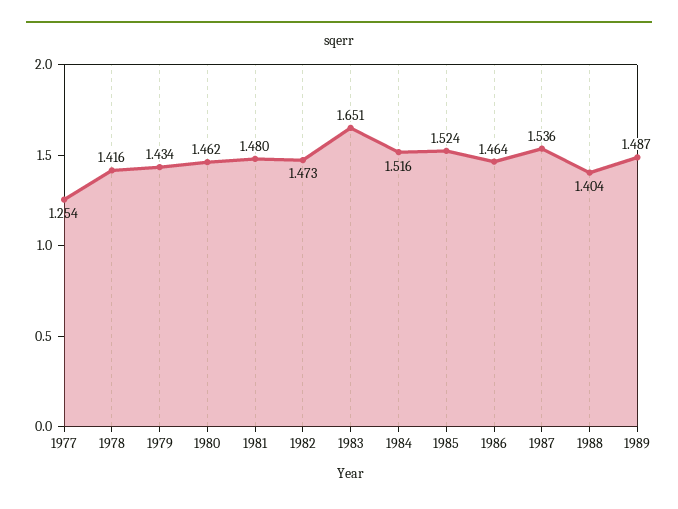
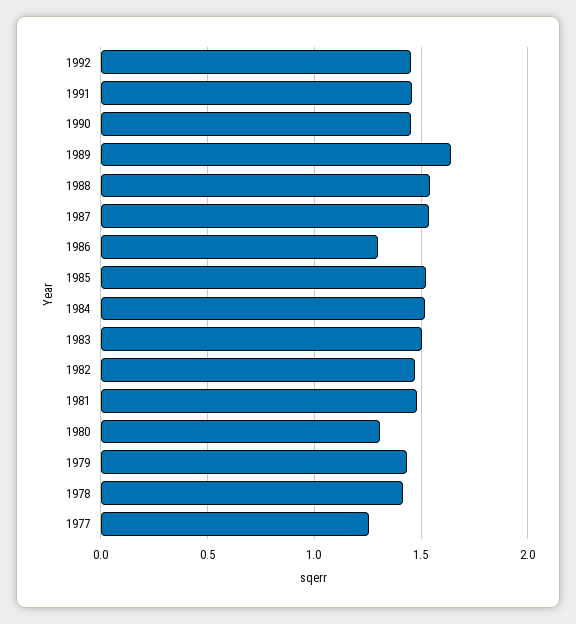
1980: 1.462 -> 1.3
1983: 1.651 -> 1.5
1986: 1.464 -> 1.3
1988: 1.404 -> 1.55
1989: 1.487 -> 1.65
1992: none -> 1.45
1991: none -> 1.45
1990: none -> 1.45

